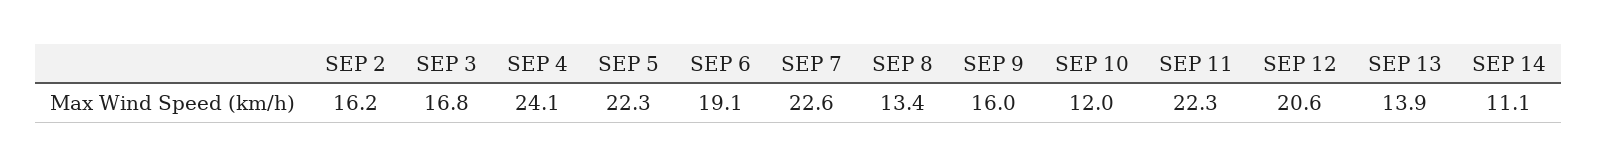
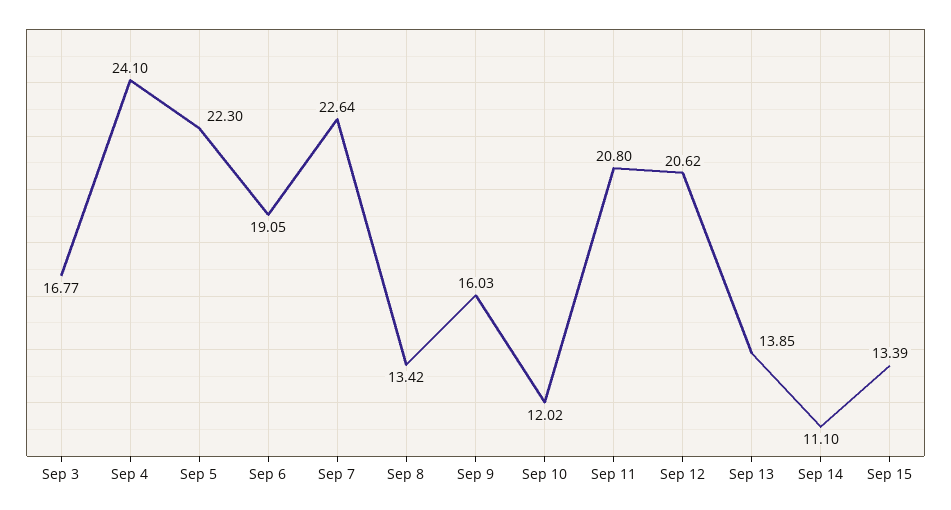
SEP 2: 16.2 -> none
SEP 11: 22.3 -> 20.8
Sep 15: none -> 13.39

